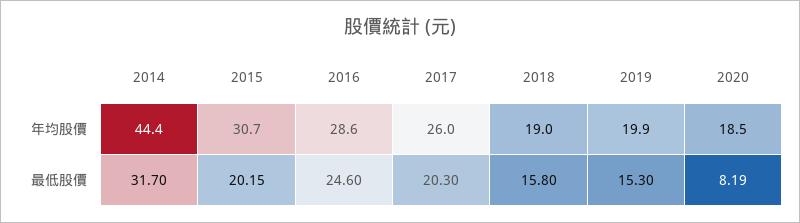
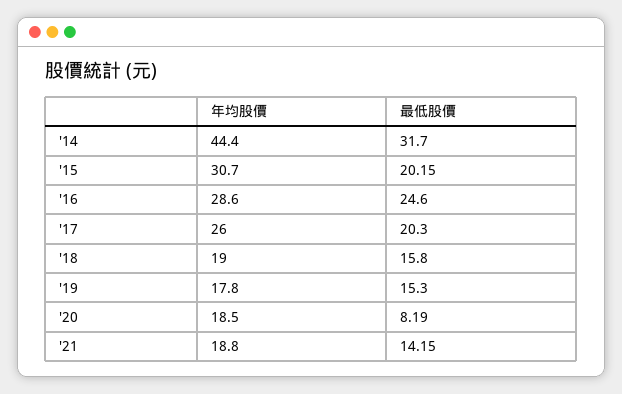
2019, 年均股價: 19.9 -> 17.8
'21, 年均股價: none -> 18.8
'21, 最低股價: none -> 14.15

